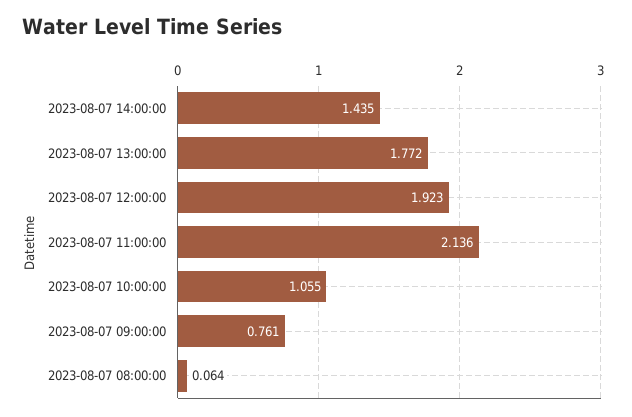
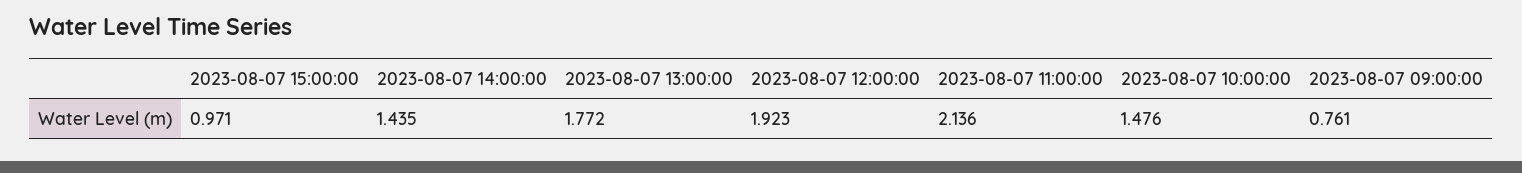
2023-08-07 10:00:00: 1.055 -> 1.476
2023-08-07 08:00:00: 0.064 -> none
2023-08-07 15:00:00: none -> 0.971

